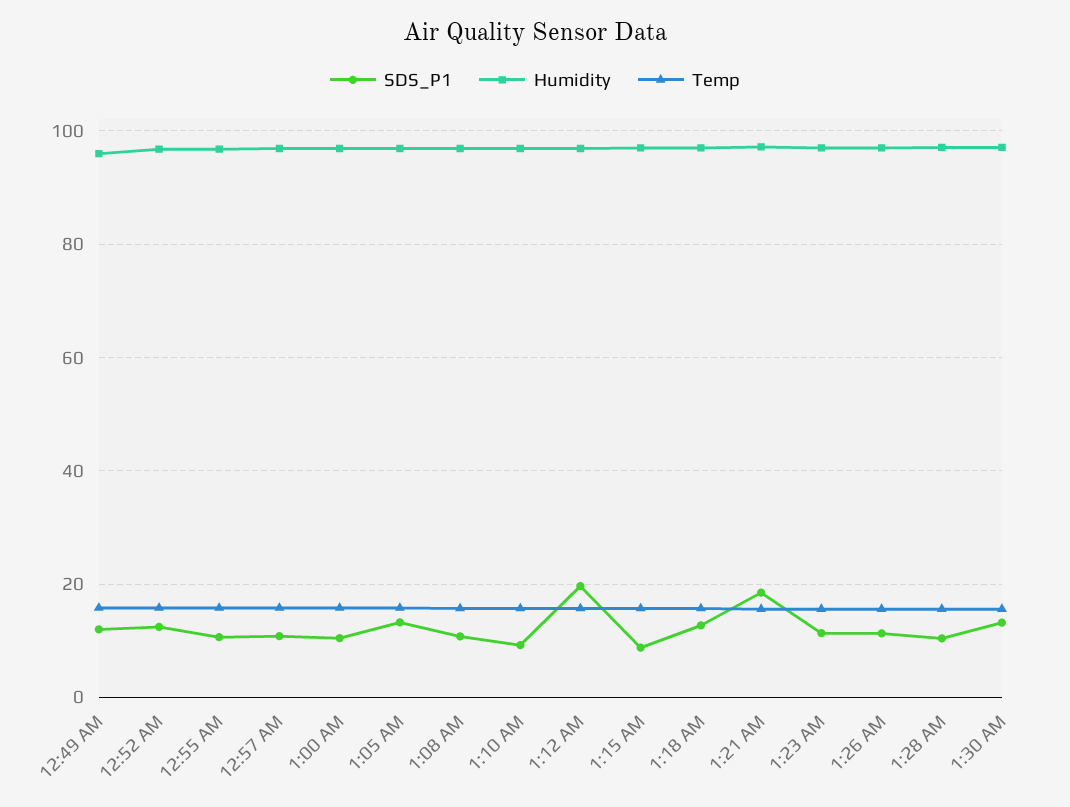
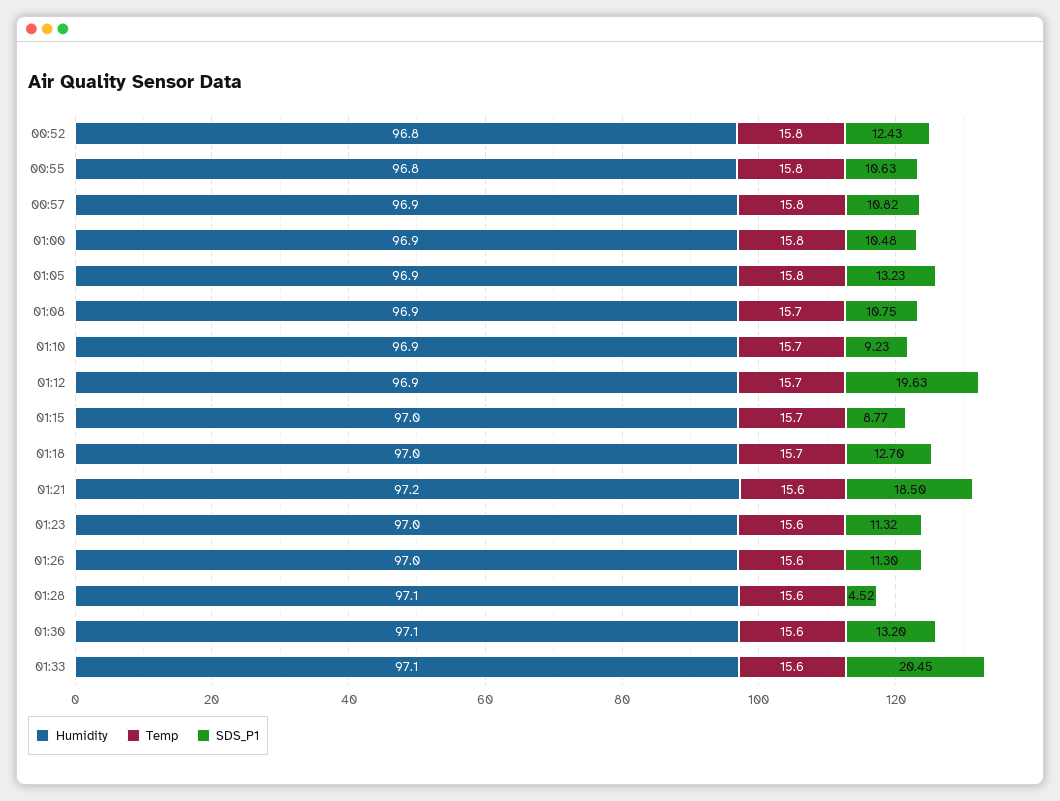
SDS_P1, 12:49 AM: 12 -> none
Humidity, 12:49 AM: 96 -> none
Temp, 12:49 AM: 16 -> none
SDS_P1, 1:28 AM: 10 -> 4.52
Humidity, 01:33: none -> 97.1
Temp, 01:33: none -> 15.6
SDS_P1, 01:33: none -> 20.45

